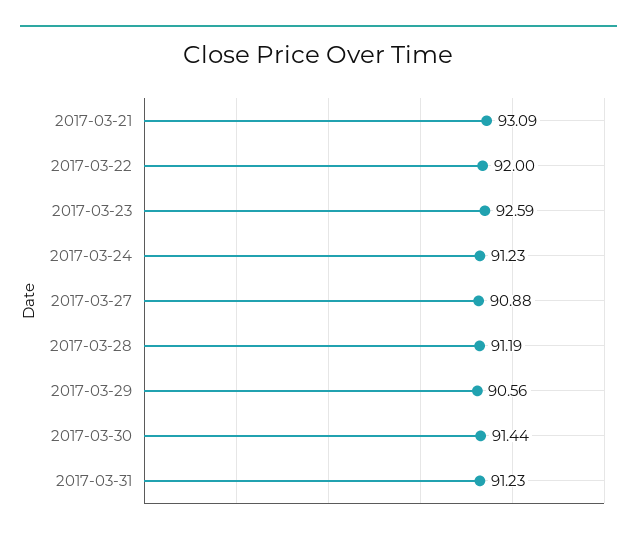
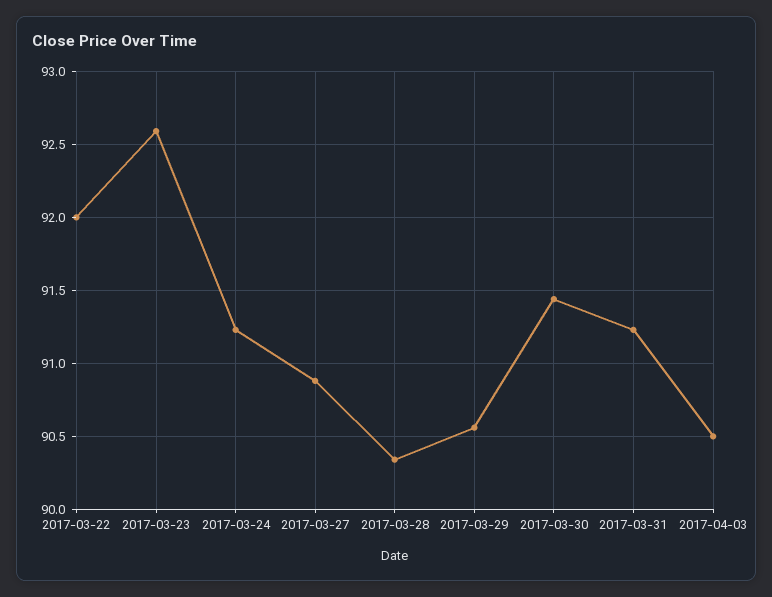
2017-03-21: 93.09 -> none
2017-03-28: 91.19 -> 90.35
2017-04-03: none -> 90.5

